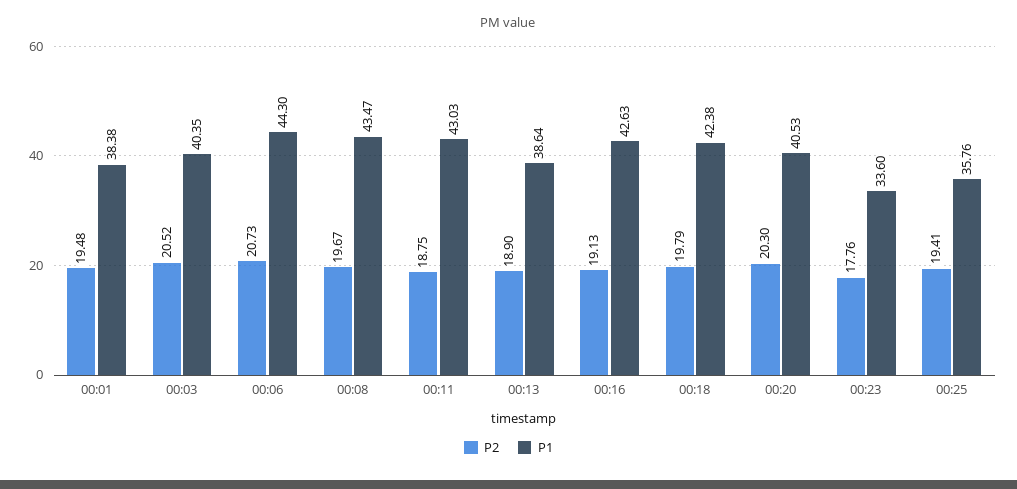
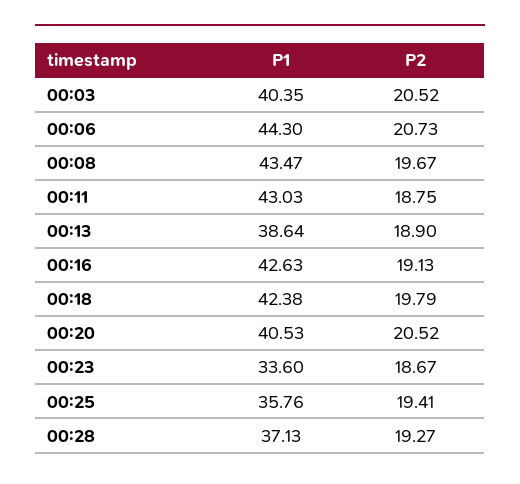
P2, 00:01: 19.48 -> none
P1, 00:01: 38.38 -> none
P2, 00:20: 20.3 -> 20.52
P2, 00:23: 17.76 -> 18.67
P1, 00:28: none -> 37.13
P2, 00:28: none -> 19.27

